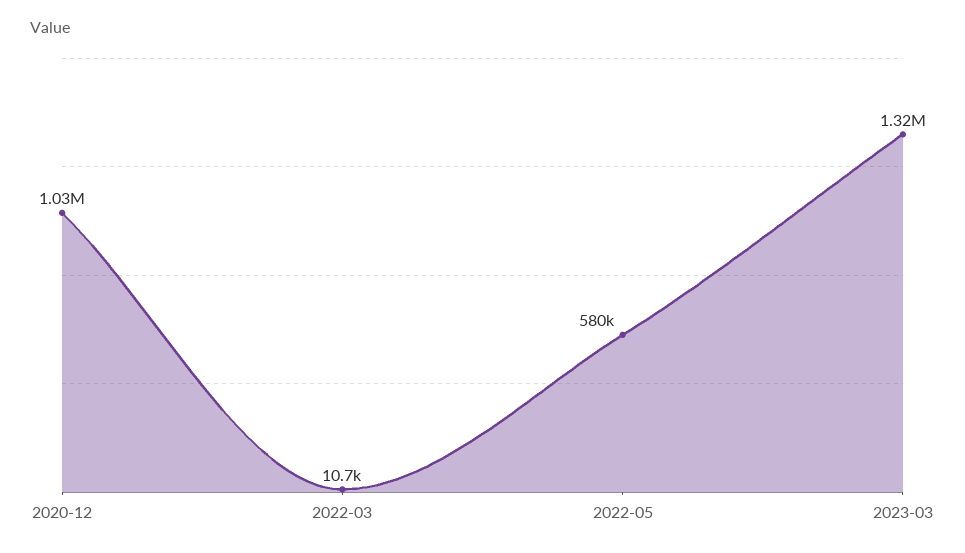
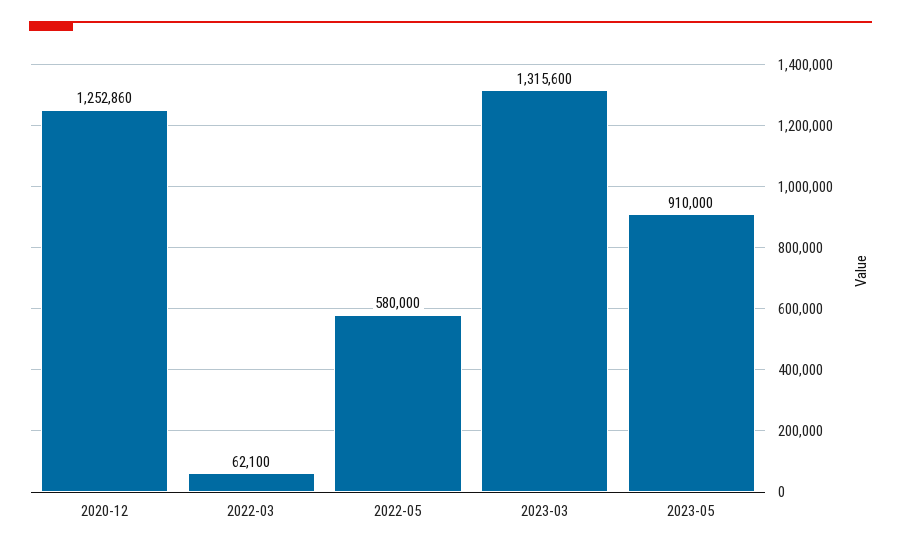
2020-12: 1030000 -> 1252860
2022-03: 10700 -> 62100
2023-05: none -> 910000

